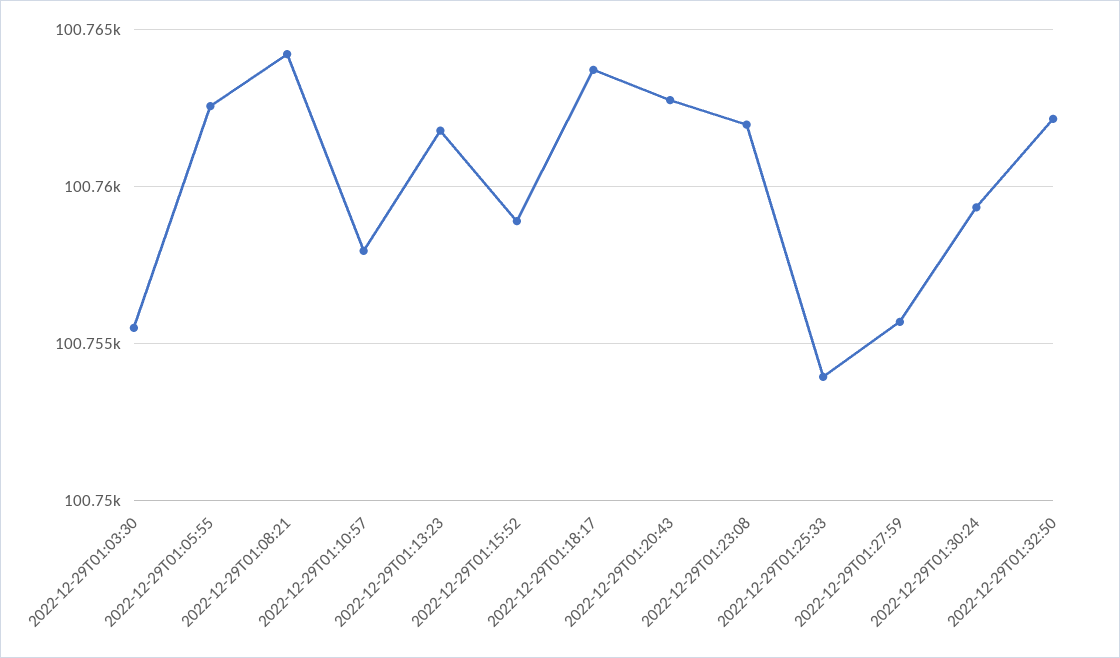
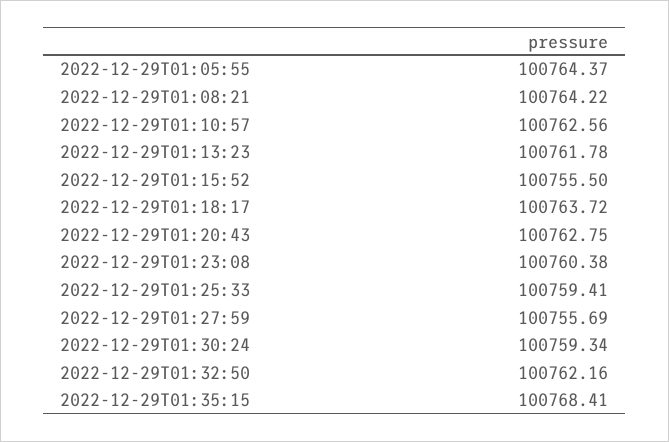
2022-12-29T01:03:30: 100755.5 -> none
2022-12-29T01:05:55: 100762.5 -> 100764.37
2022-12-29T01:10:57: 100758 -> 100762.56
2022-12-29T01:15:52: 100759 -> 100755.5
2022-12-29T01:23:08: 100762 -> 100760.38
2022-12-29T01:25:33: 100754 -> 100759.41
2022-12-29T01:35:15: none -> 100768.41

